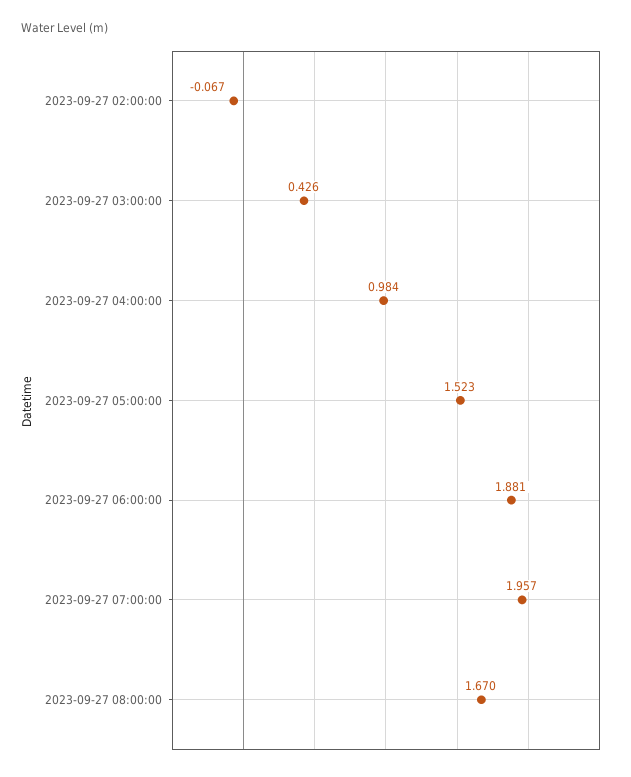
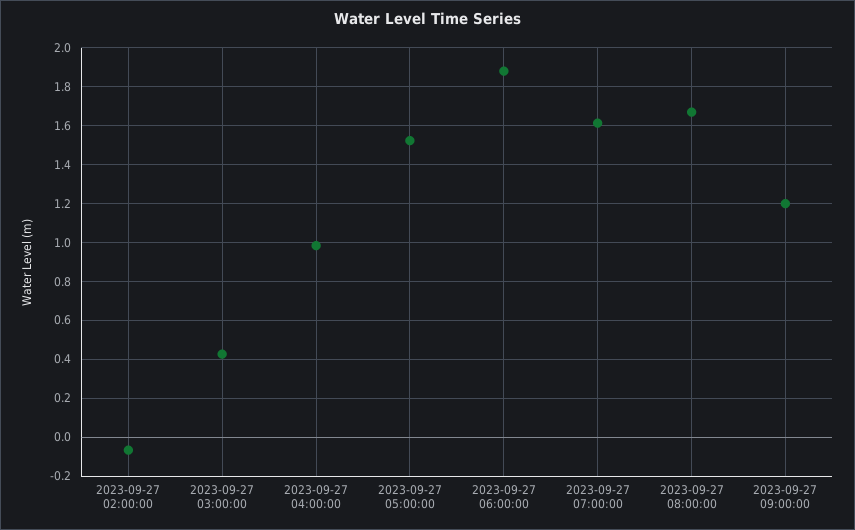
2023-09-27 07:00:00: 1.957 -> 1.6
2023-09-27 09:00:00: none -> 1.2

